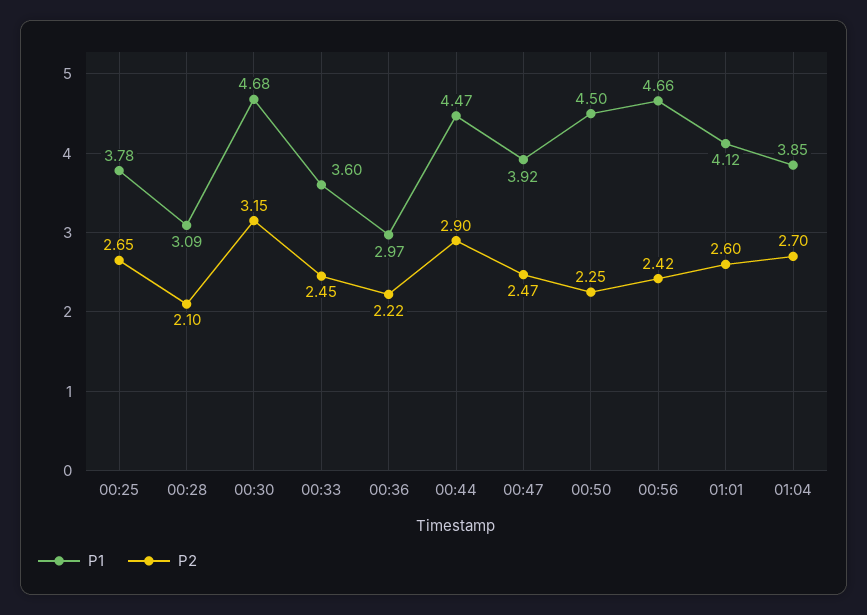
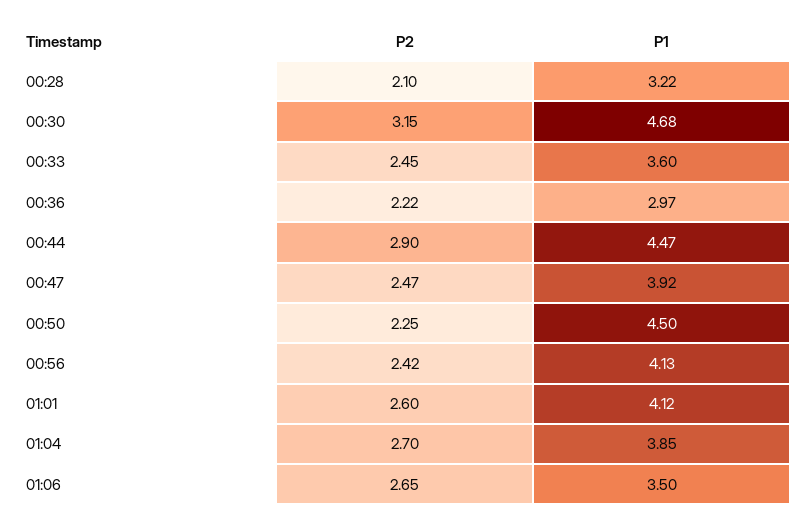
P1, 00:25: 3.78 -> none
P2, 00:25: 2.65 -> none
P1, 00:28: 3.09 -> 3.22
P1, 00:56: 4.66 -> 4.13
P2, 01:06: none -> 2.65
P1, 01:06: none -> 3.5

